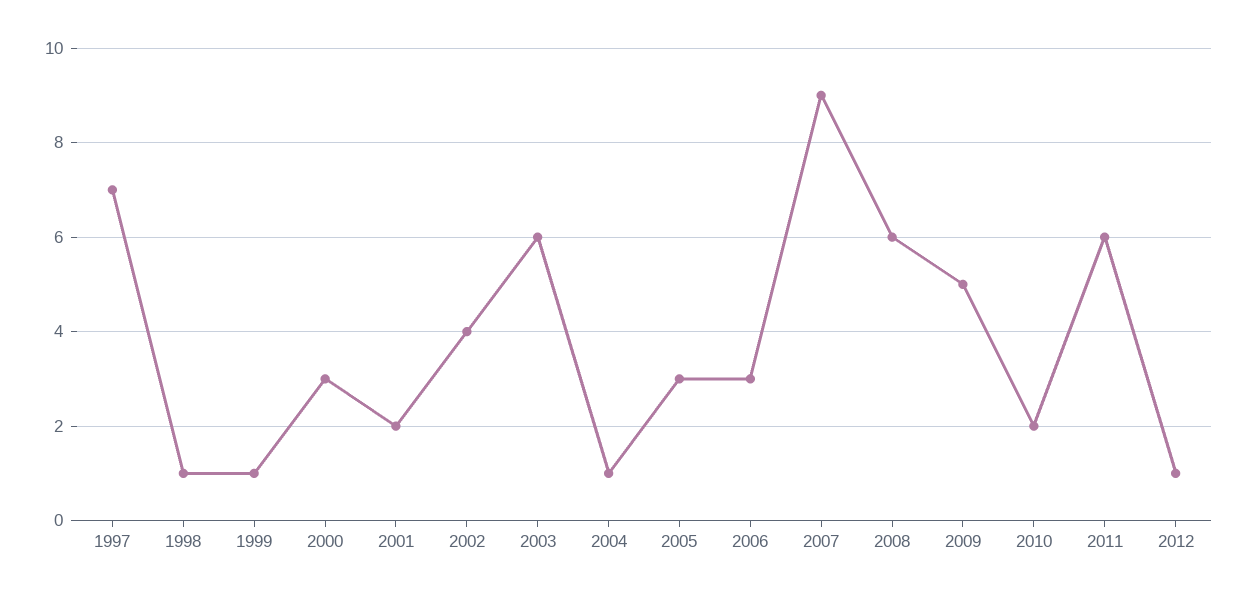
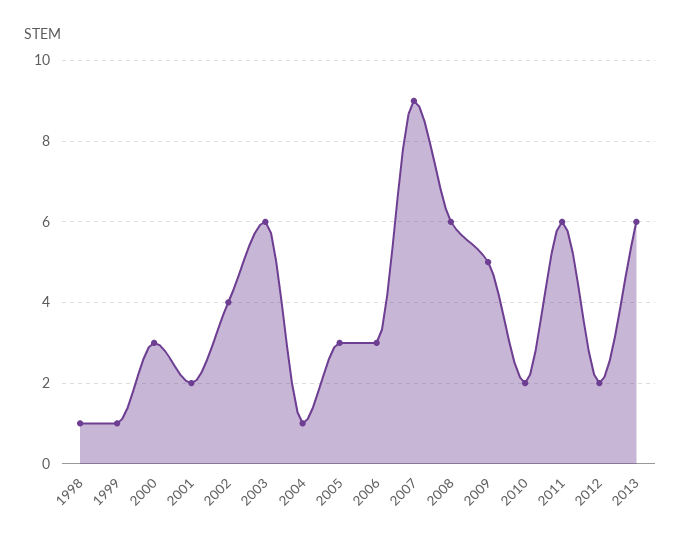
1997: 7 -> none
2012: 1 -> 2
2013: none -> 6

